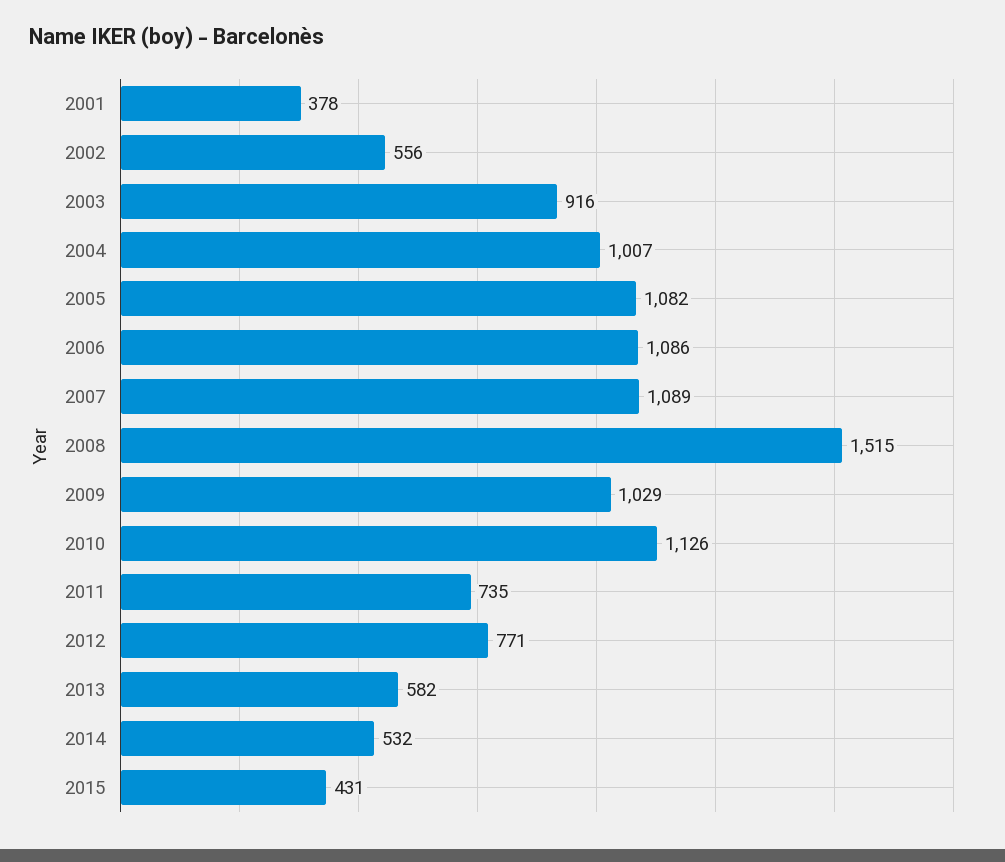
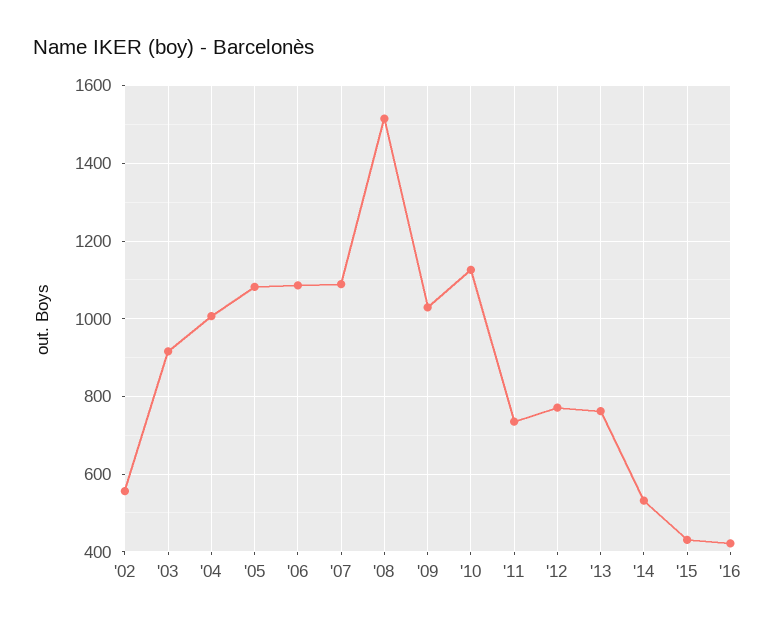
2001: 378 -> none
2013: 582 -> 760
'16: none -> 420

